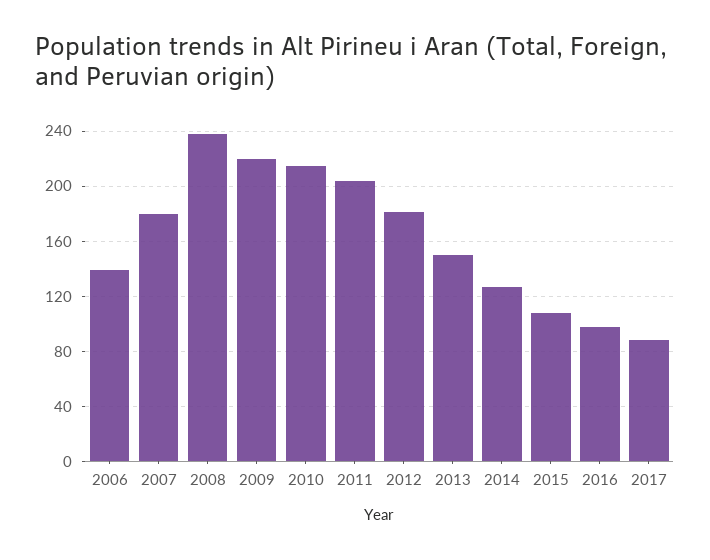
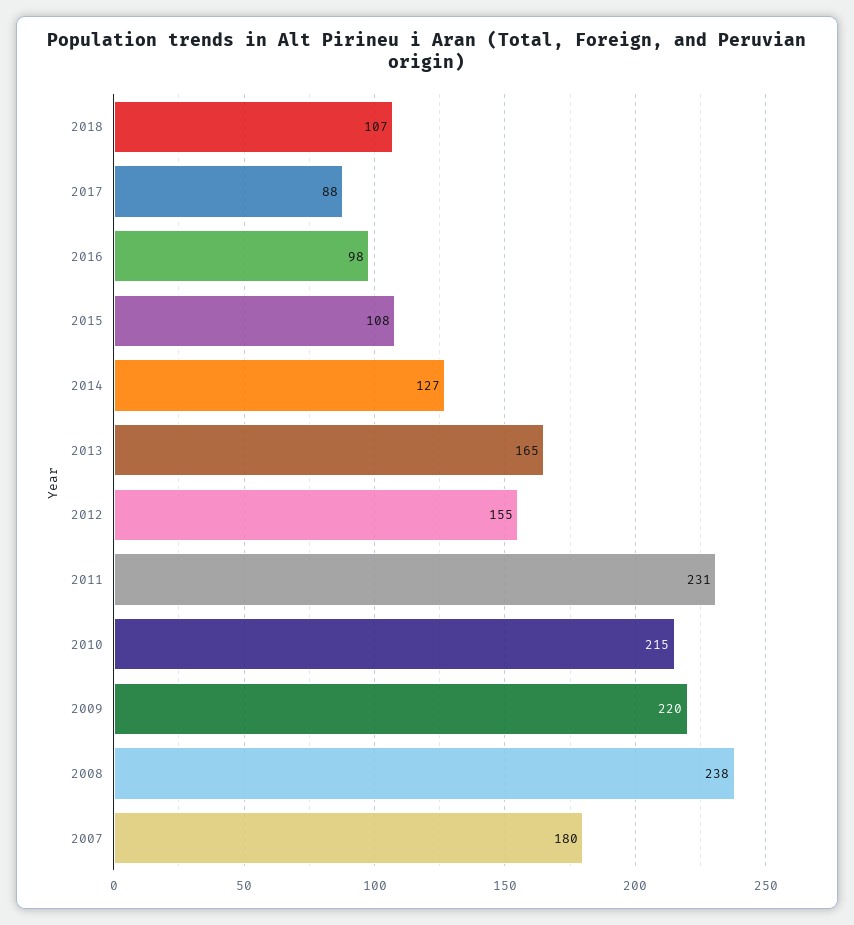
2006: 140 -> none
2011: 205 -> 231
2012: 180 -> 155
2013: 150 -> 165
2018: none -> 107

